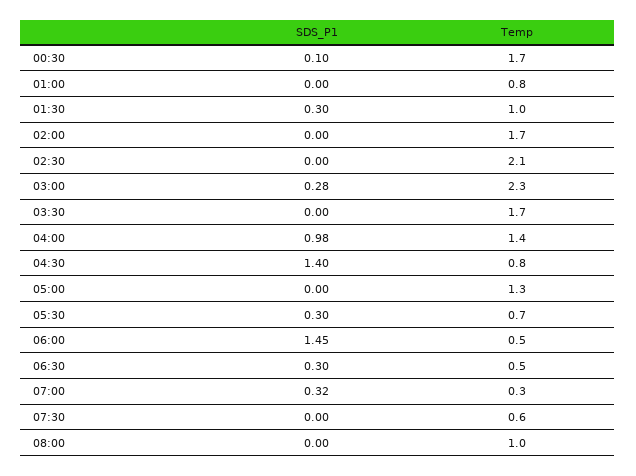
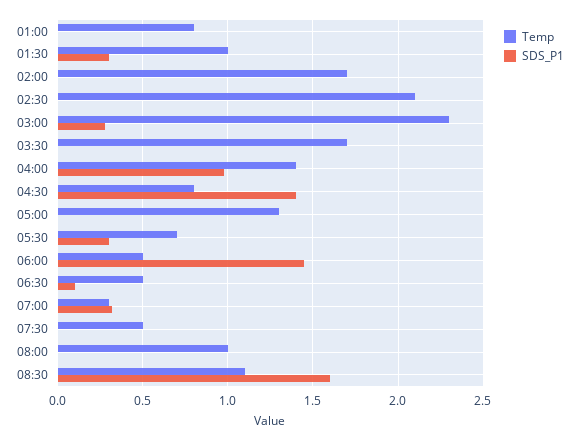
SDS_P1, 00:30: 0.1 -> none
Temp, 00:30: 1.7 -> none
SDS_P1, 06:30: 0.3 -> 0.1
Temp, 07:30: 0.6 -> 0.5
Temp, 08:30: none -> 1.1
SDS_P1, 08:30: none -> 1.6

